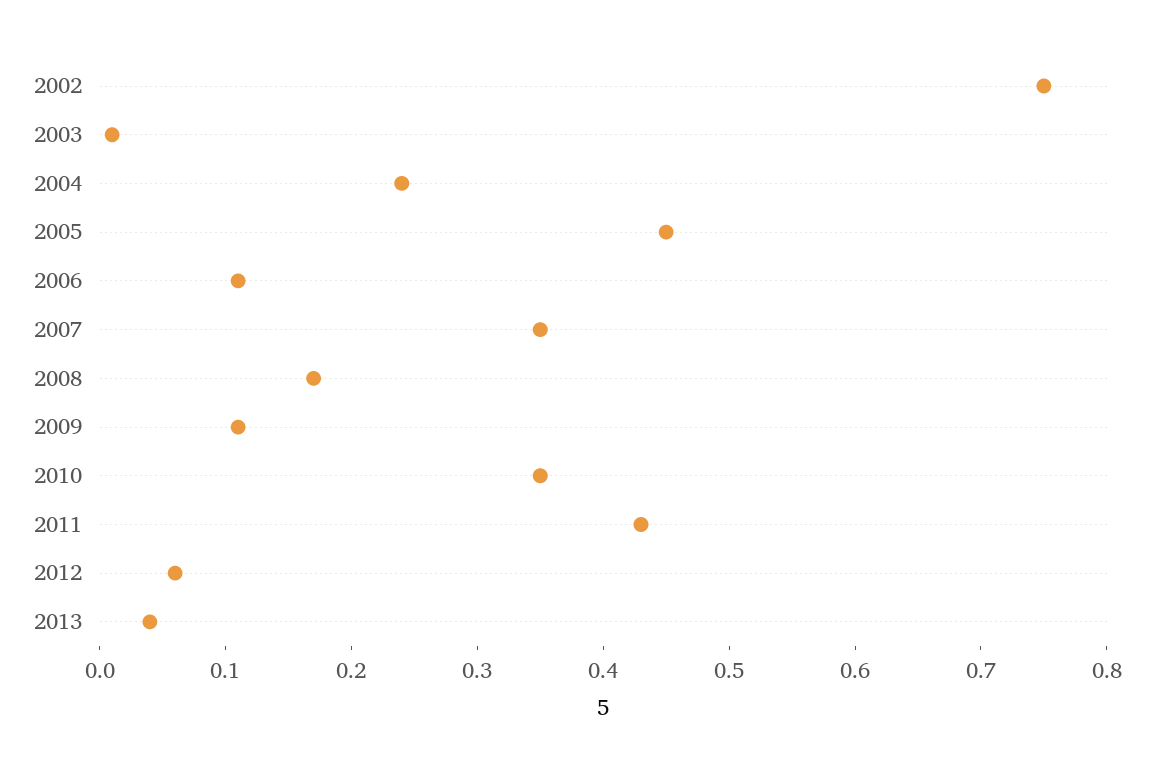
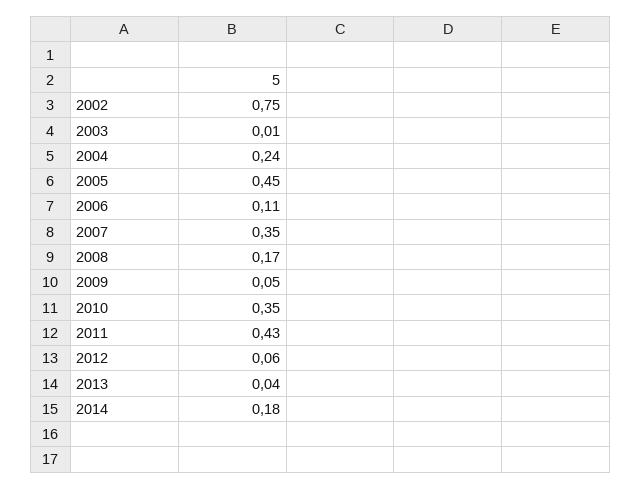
2009: 0.11 -> 0.05
2014: none -> 0.18

